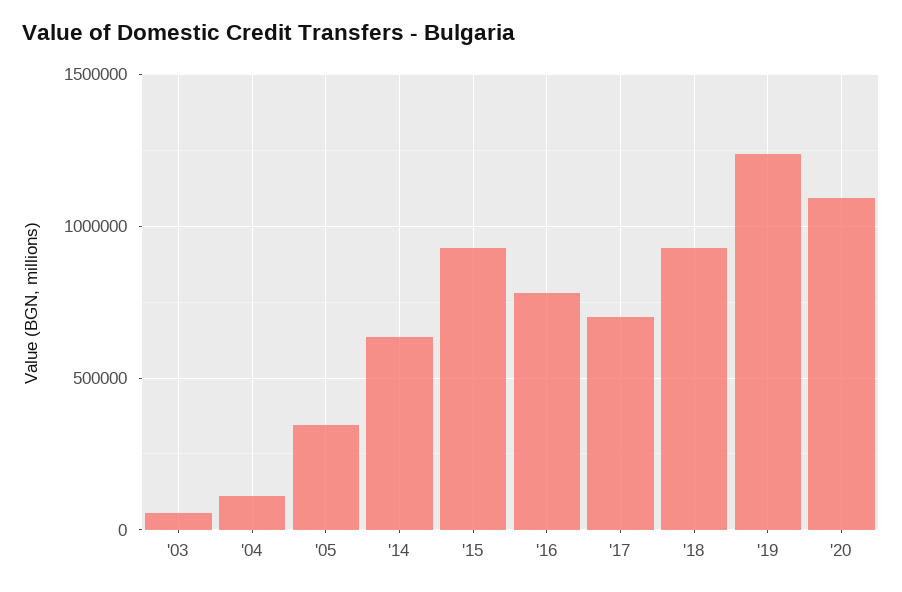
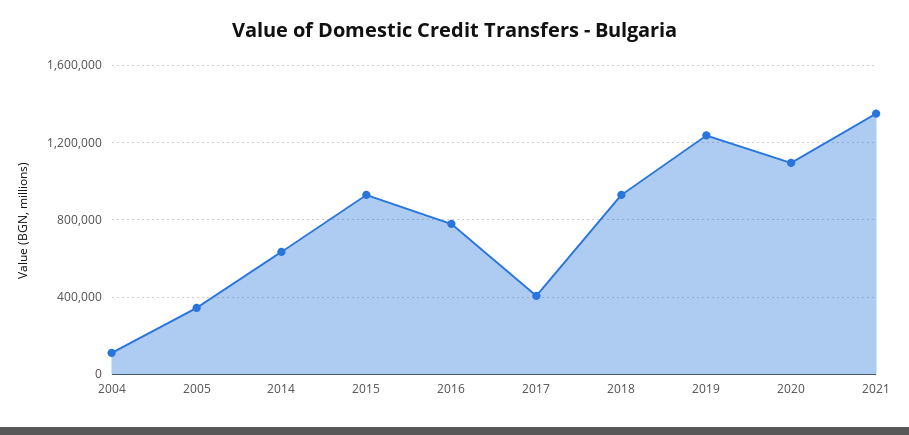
'03: 50000 -> none
'17: 700000 -> 400000
2021: none -> 1350000

